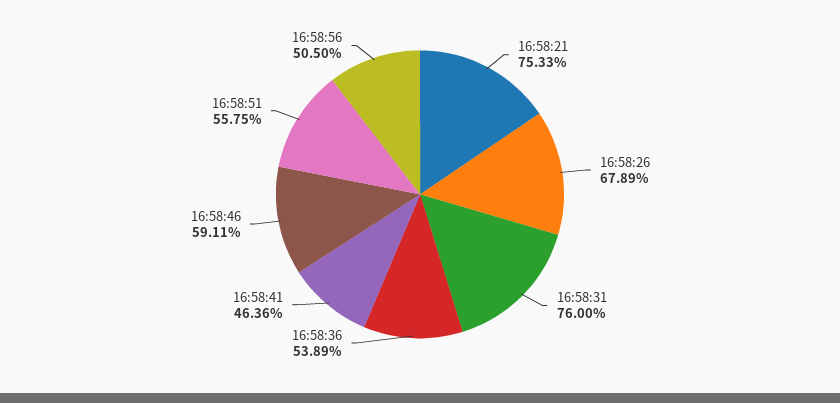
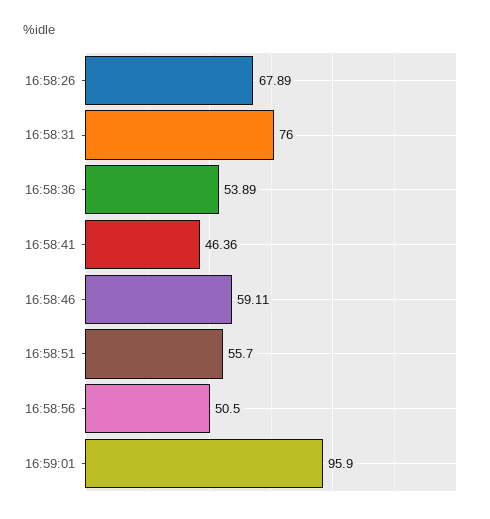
16:58:21: 75.33 -> none
16:58:51: 55.75 -> 55.7
16:59:01: none -> 95.9

